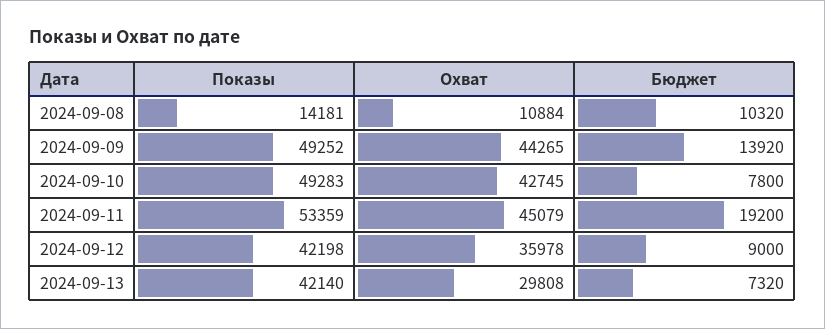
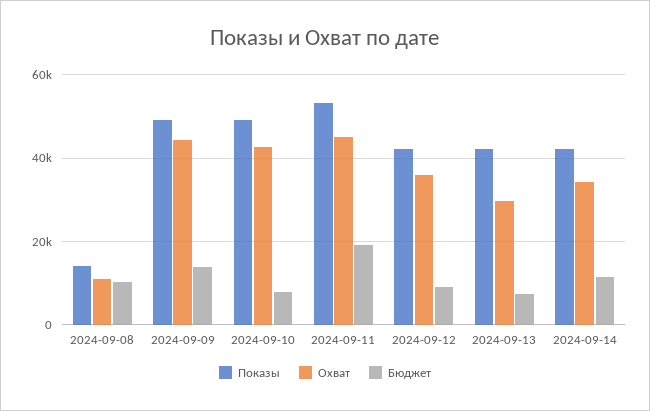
Показы, 2024-09-14: none -> 42000
Охват, 2024-09-14: none -> 34000
Бюджет, 2024-09-14: none -> 12000

